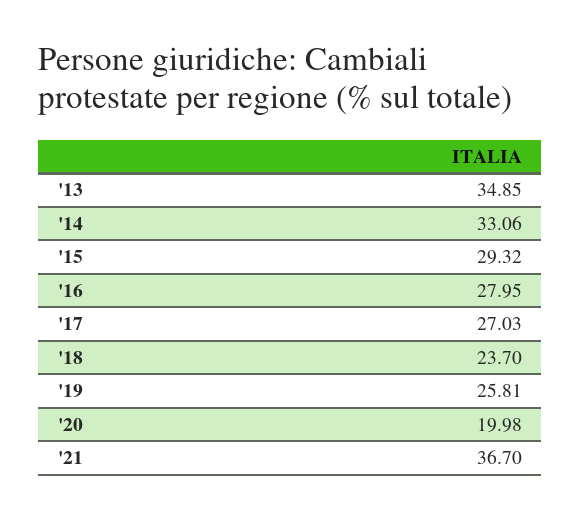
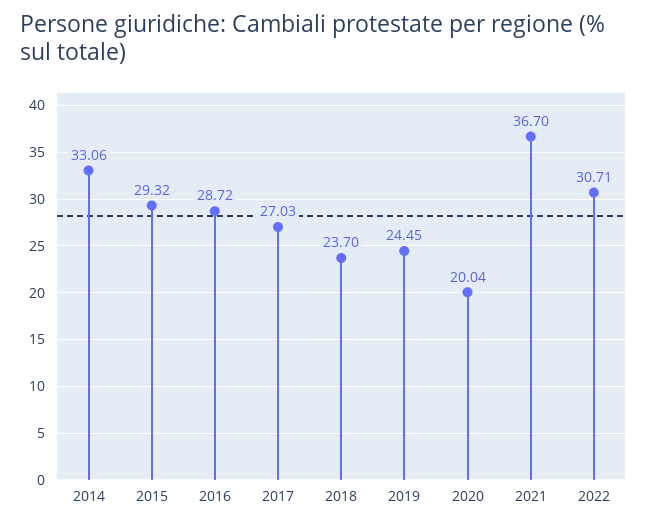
'13: 34.85 -> none
'16: 27.95 -> 28.72
'19: 25.81 -> 24.45
'20: 19.98 -> 20.04
2022: none -> 30.71

